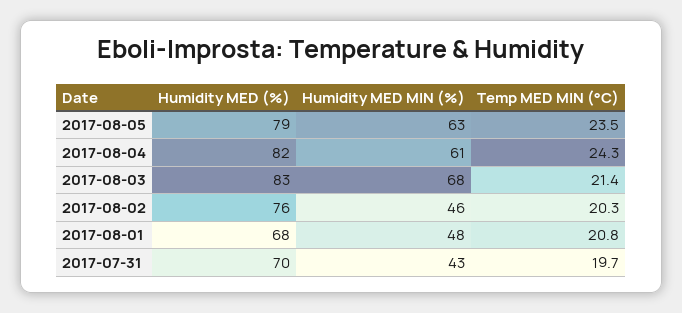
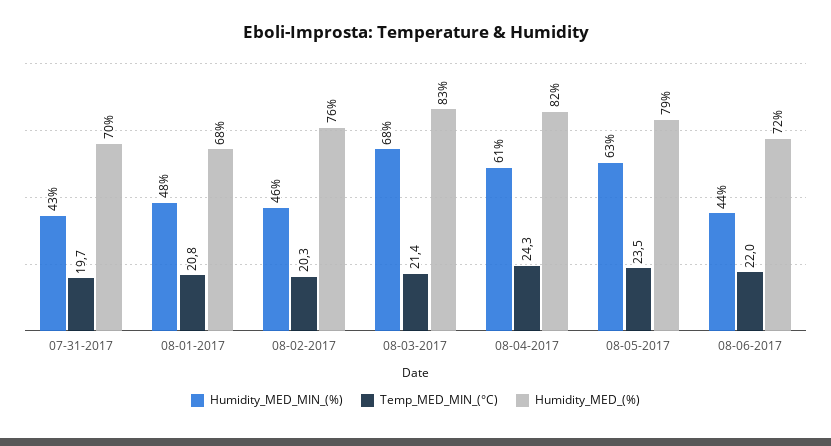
Humidity MED MIN (%), 08-06-2017: none -> 44
Temp MED MIN (°C), 08-06-2017: none -> 22
Humidity MED (%), 08-06-2017: none -> 72

